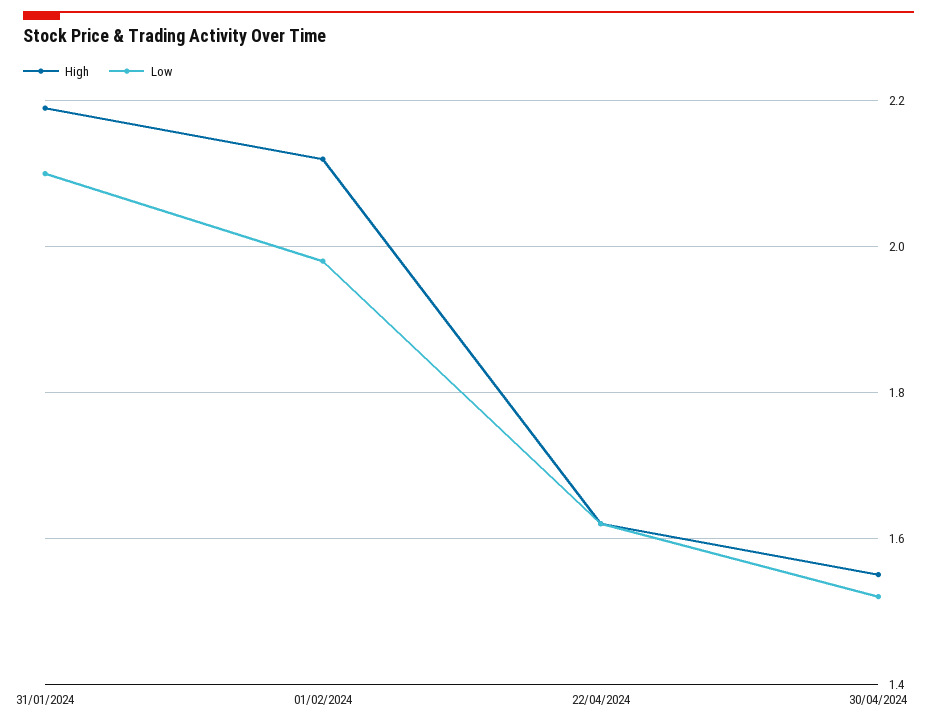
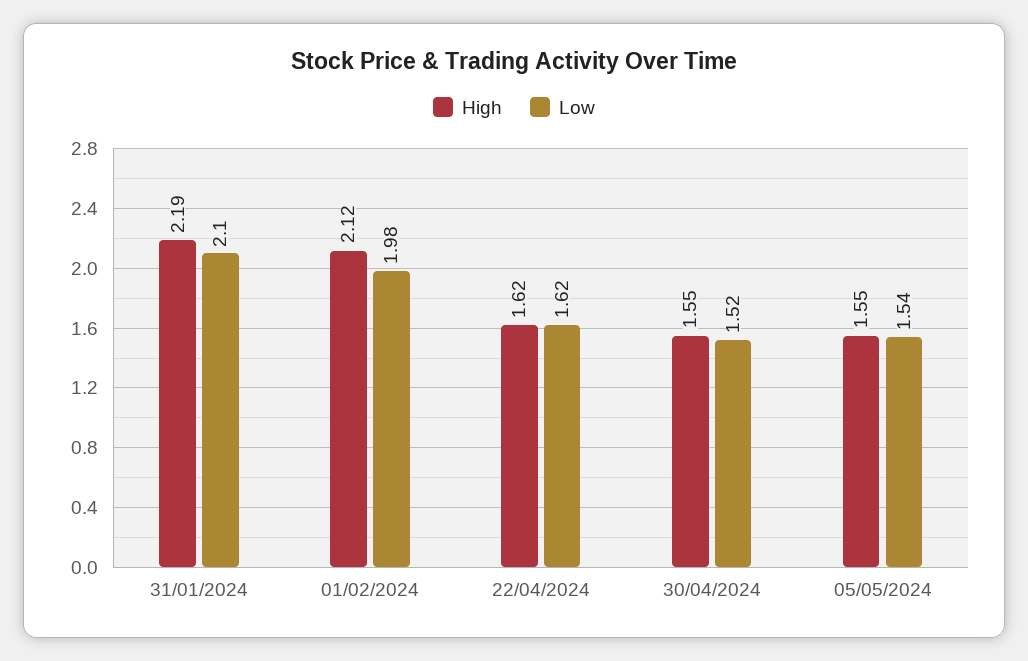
High, 05/05/2024: none -> 1.55
Low, 05/05/2024: none -> 1.54

